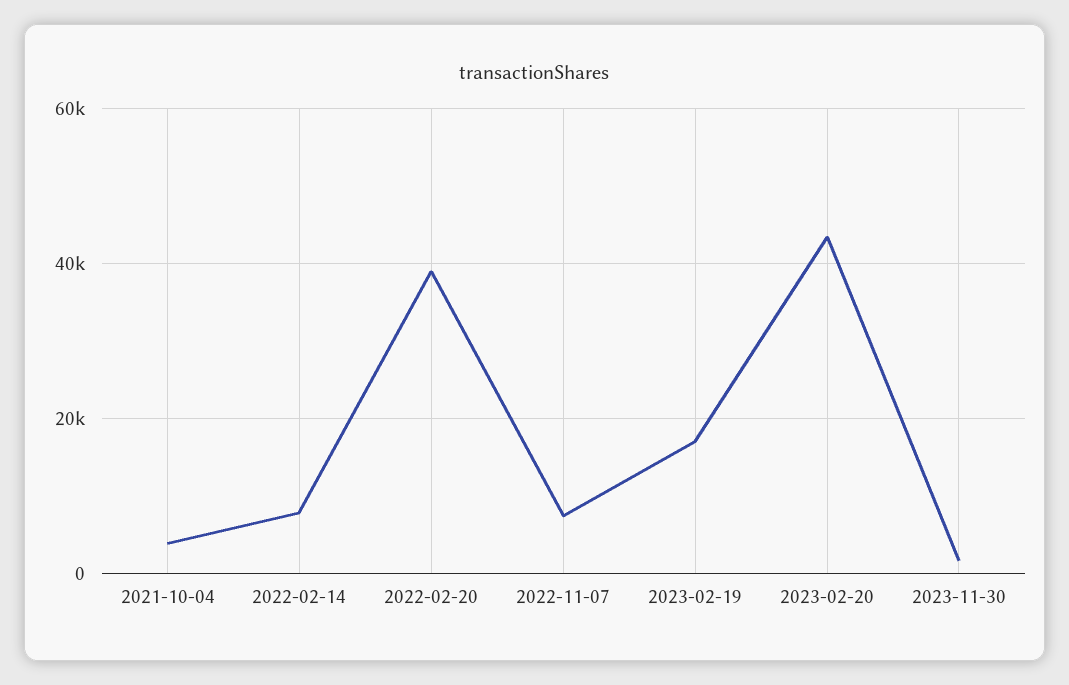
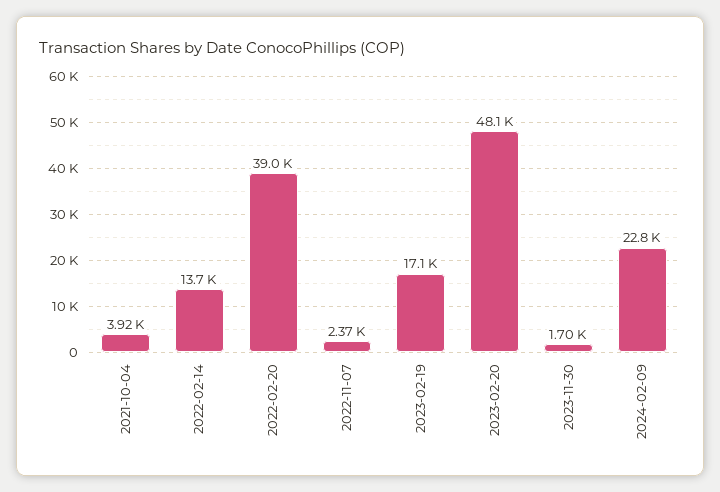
2022-02-14: 8000 -> 13700
2022-11-07: 8000 -> 2370
2023-02-20: 44000 -> 48100
2024-02-09: none -> 22800

